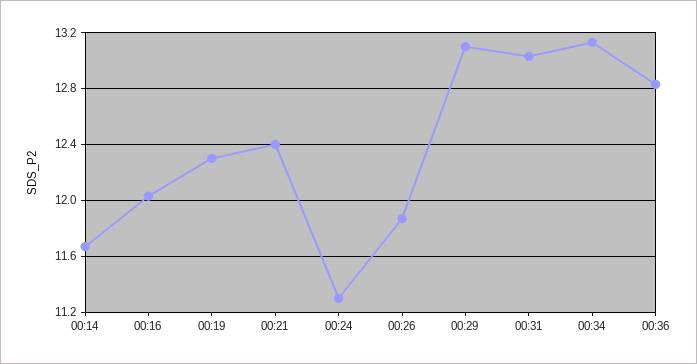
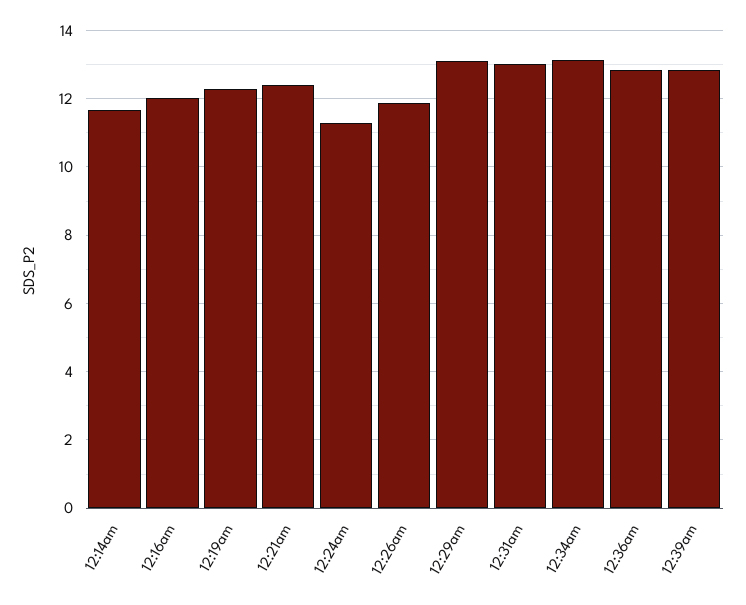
12:39am: none -> 12.8

